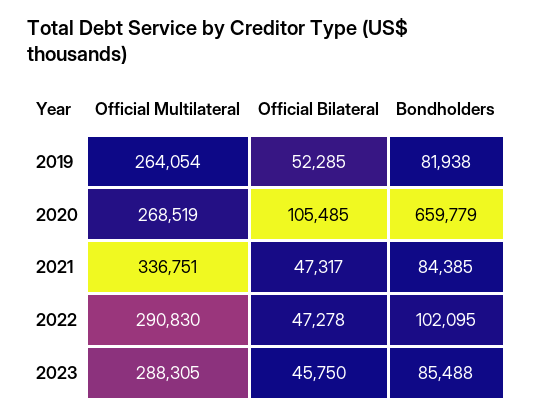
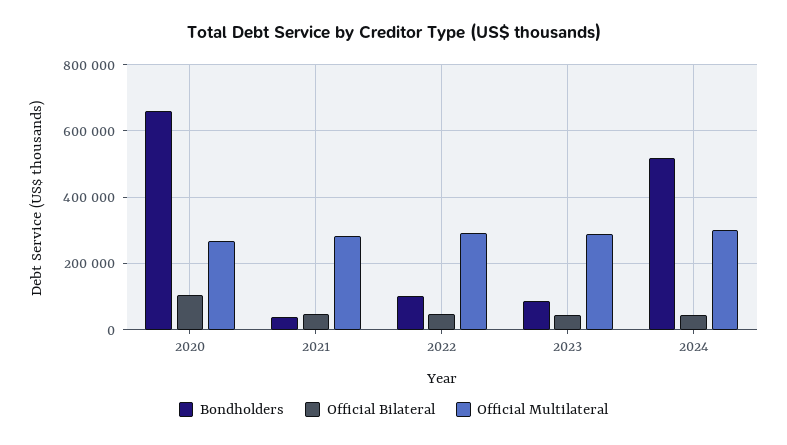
Official Multilateral, 2019: 264054 -> none
Official Bilateral, 2019: 52285 -> none
Bondholders, 2019: 81938 -> none
Official Multilateral, 2021: 336751 -> 280000
Bondholders, 2021: 84385 -> 40000
Bondholders, 2024: none -> 520000
Official Bilateral, 2024: none -> 40000
Official Multilateral, 2024: none -> 300000

